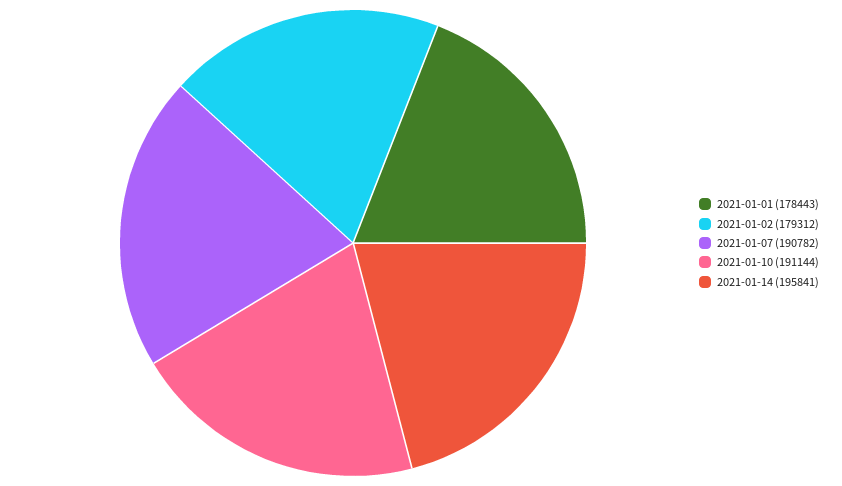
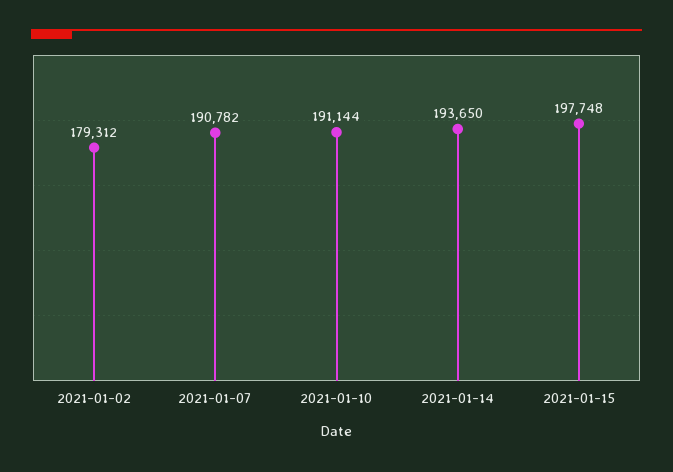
2021-01-01: 178443 -> none
2021-01-14: 195841 -> 193650
2021-01-15: none -> 197748

